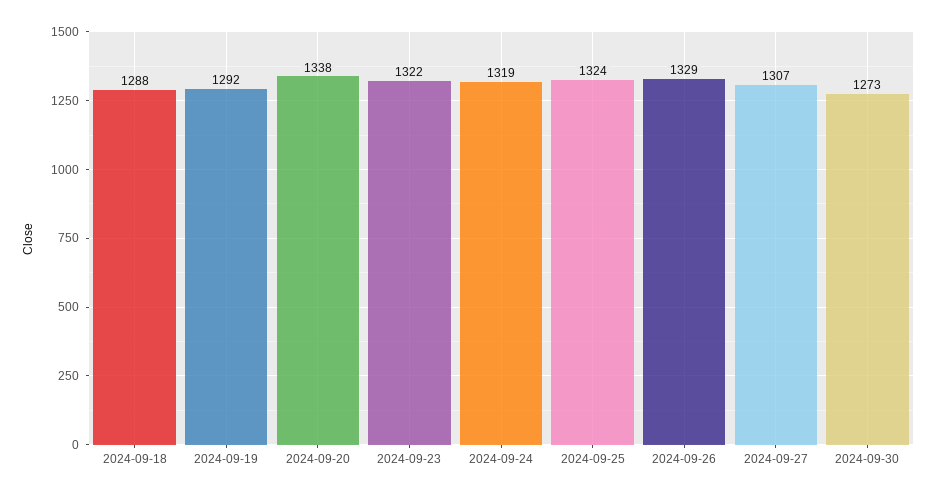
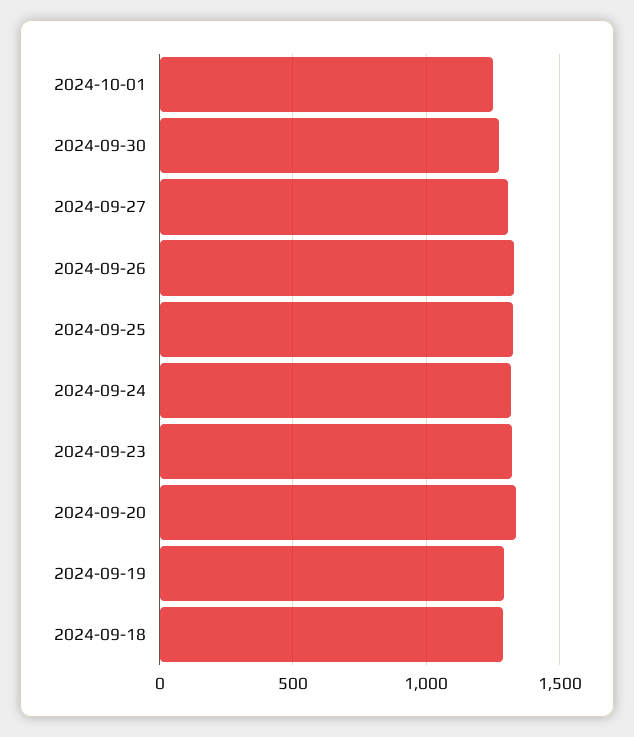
2024-10-01: none -> 1250

